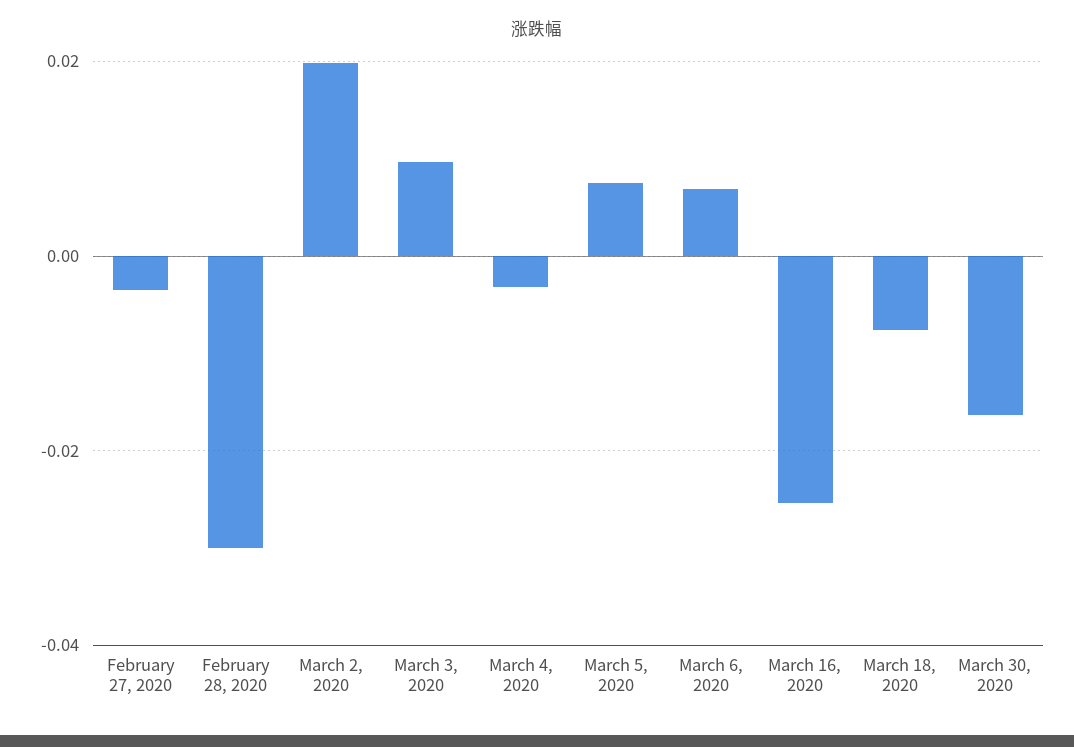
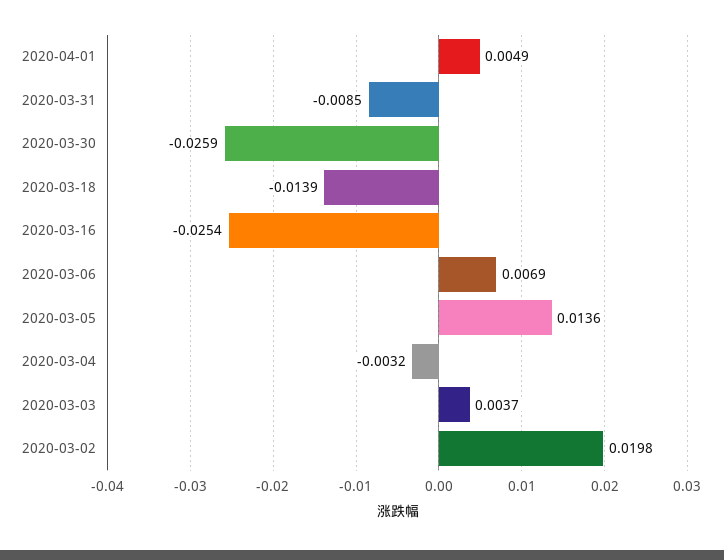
February 27, 2020: -0.004 -> none
February 28, 2020: -0.03 -> none
March 3, 2020: 0.01 -> 0.0037
March 5, 2020: 0.008 -> 0.0136
March 18, 2020: -0.008 -> -0.0139
March 30, 2020: -0.016 -> -0.0259
2020-04-01: none -> 0.0049
2020-03-31: none -> -0.0085

